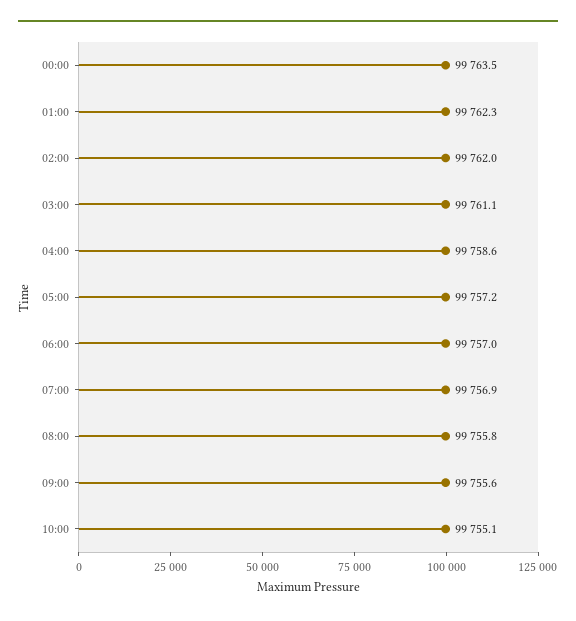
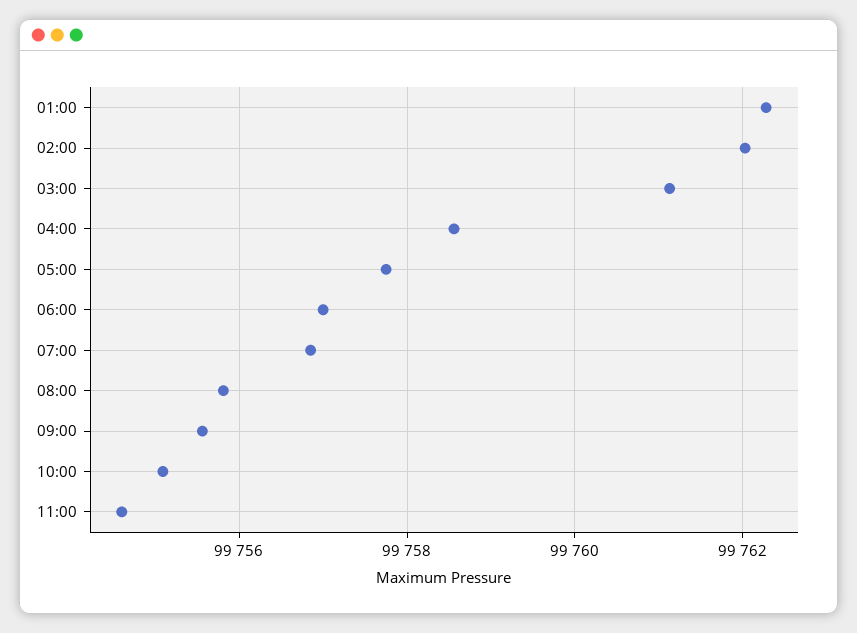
00:00: 99763.5 -> none
05:00: 99757.2 -> 99757.8
11:00: none -> 99754.6

